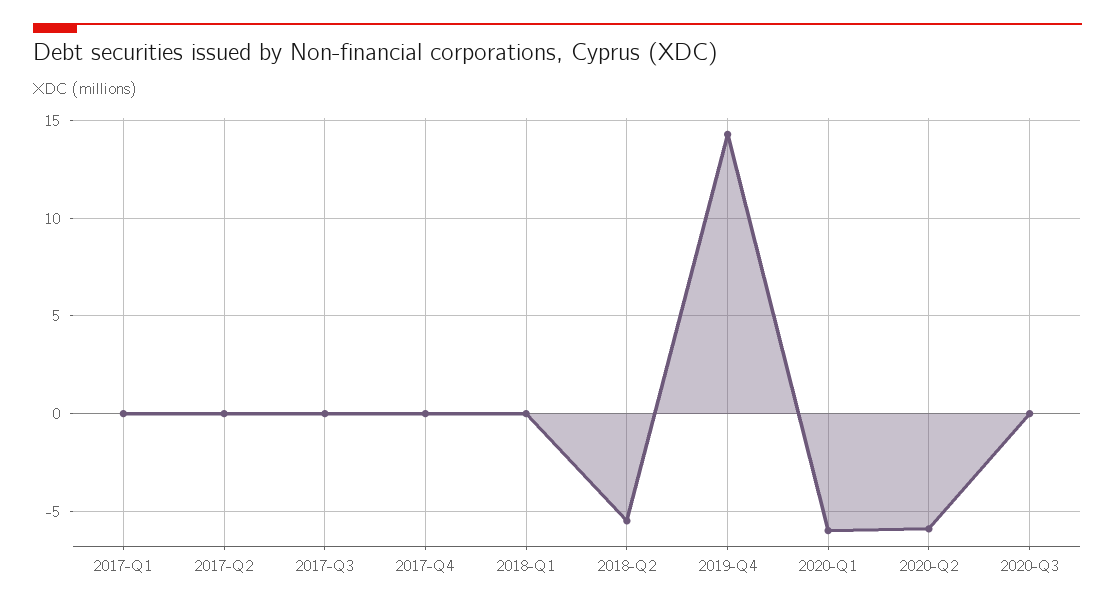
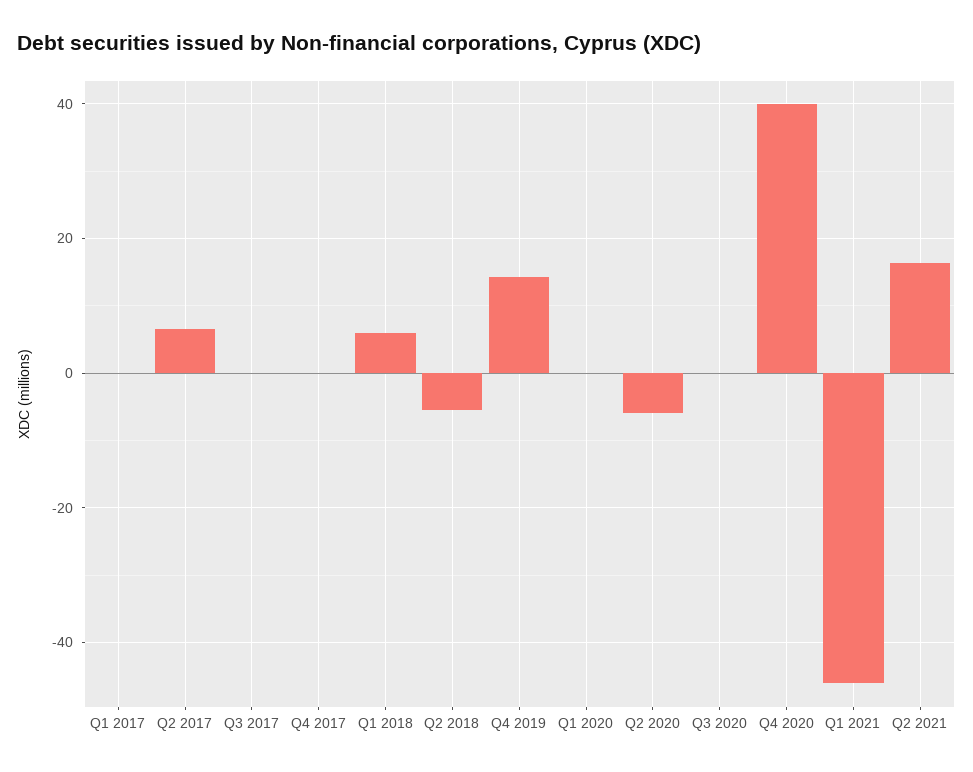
2017-Q2: 0 -> 6
2018-Q1: 0 -> 6
2020-Q1: -6 -> 0
Q4 2020: none -> 40
Q1 2021: none -> -46
Q2 2021: none -> 16

